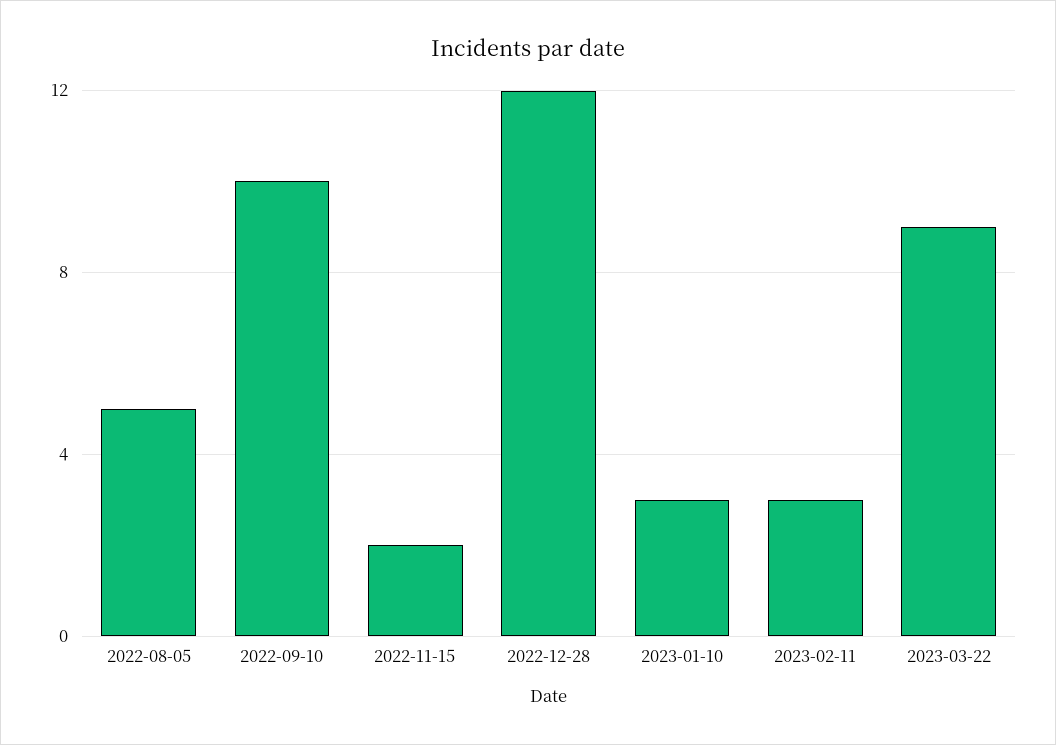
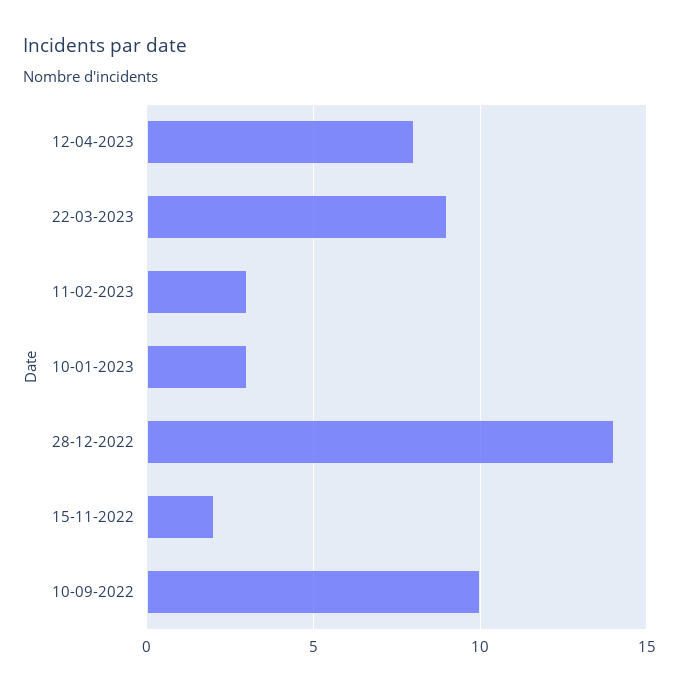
2022-08-05: 5 -> none
2022-12-28: 12 -> 14
12-04-2023: none -> 8

